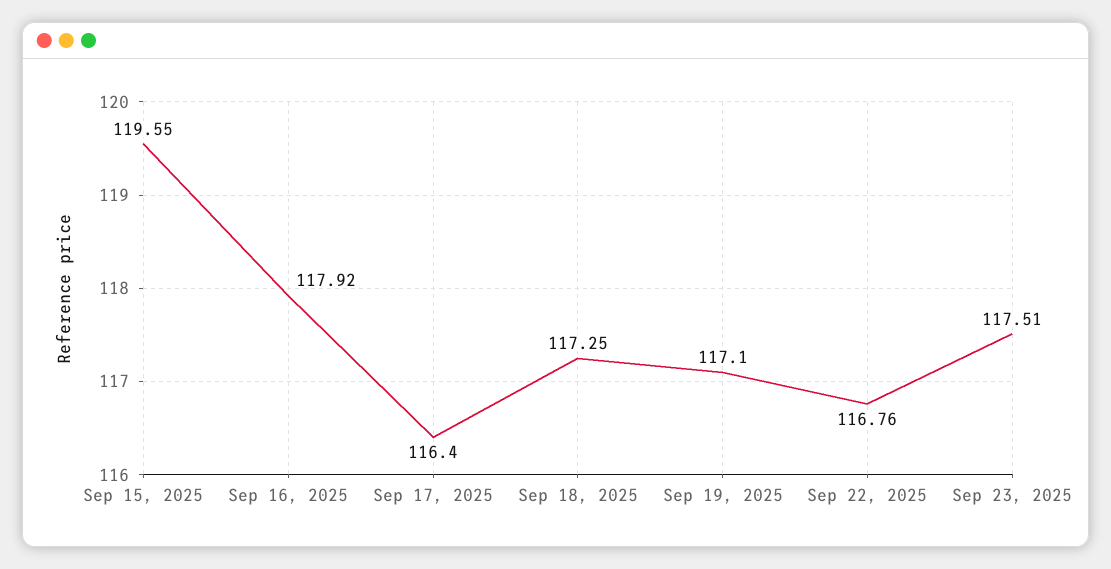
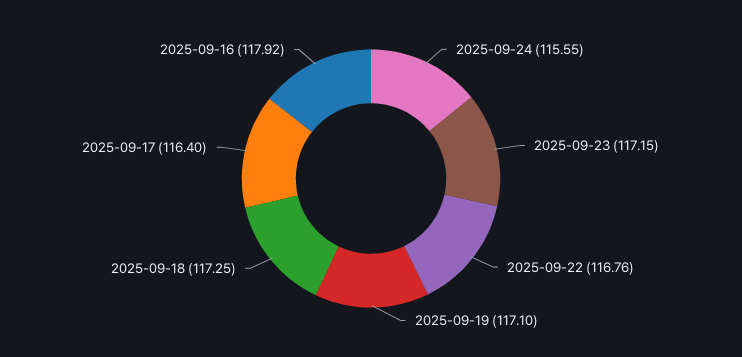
Sep 15, 2025: 119.55 -> none
Sep 23, 2025: 117.51 -> 117.15
2025-09-24: none -> 115.55

